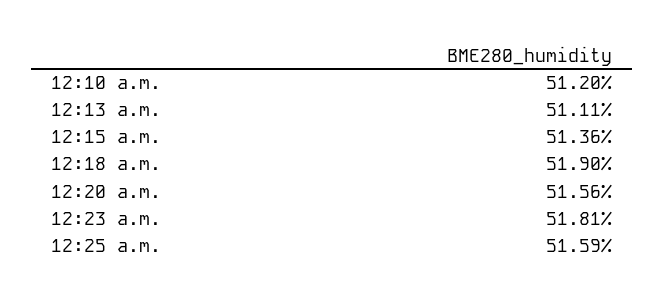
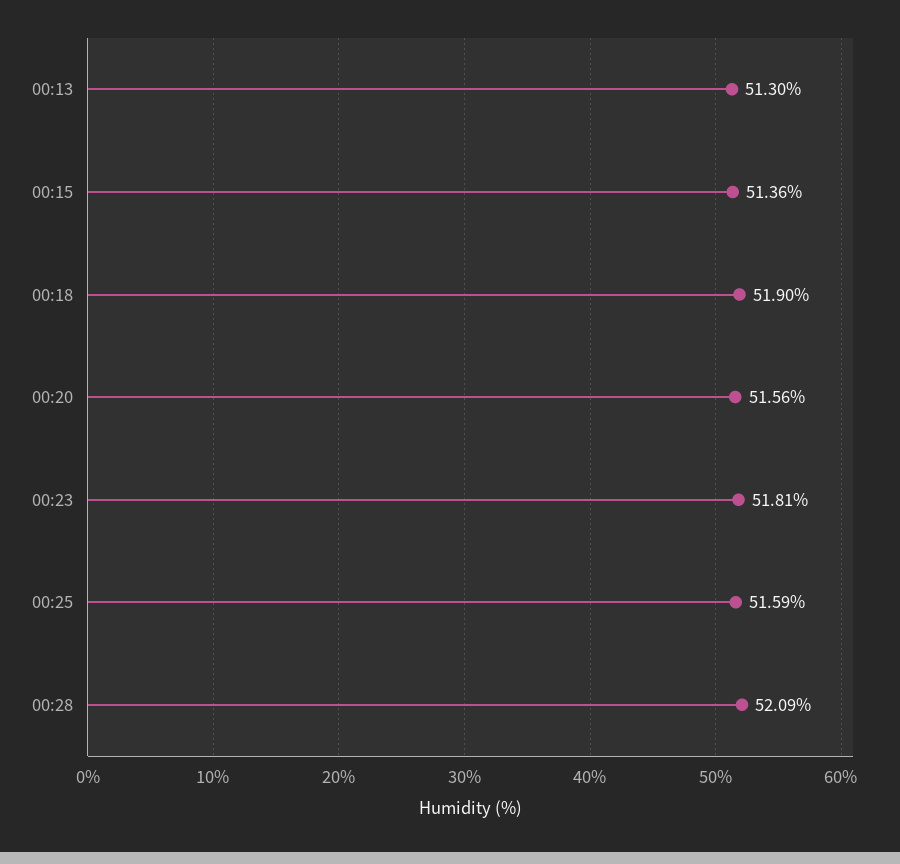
12:10 a.m.: 51.2 -> none
12:13 a.m.: 51.11 -> 51.3
00:28: none -> 52.09

